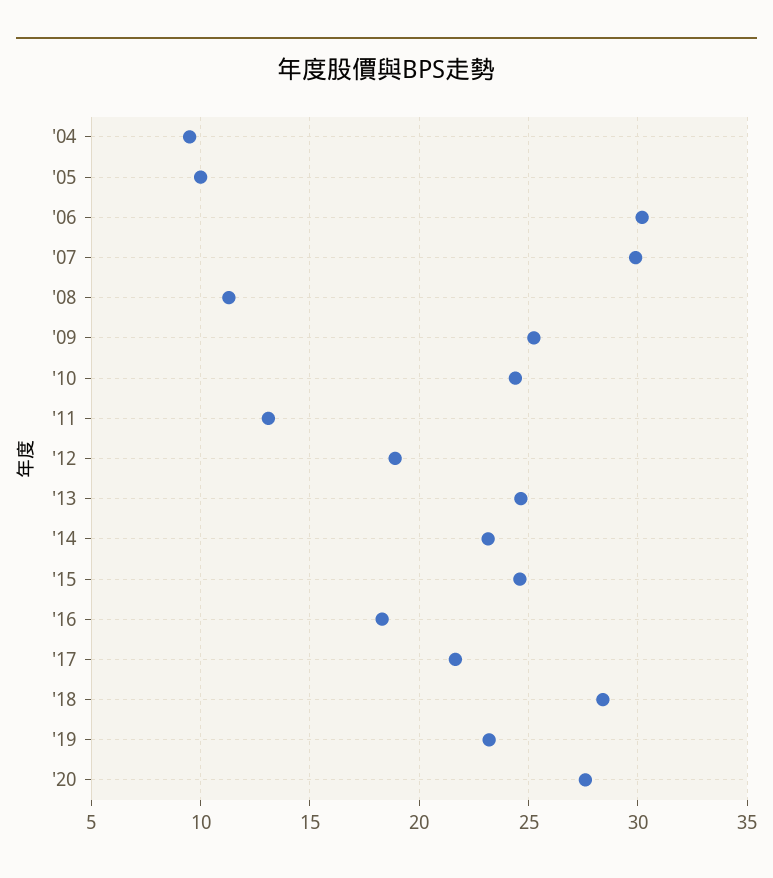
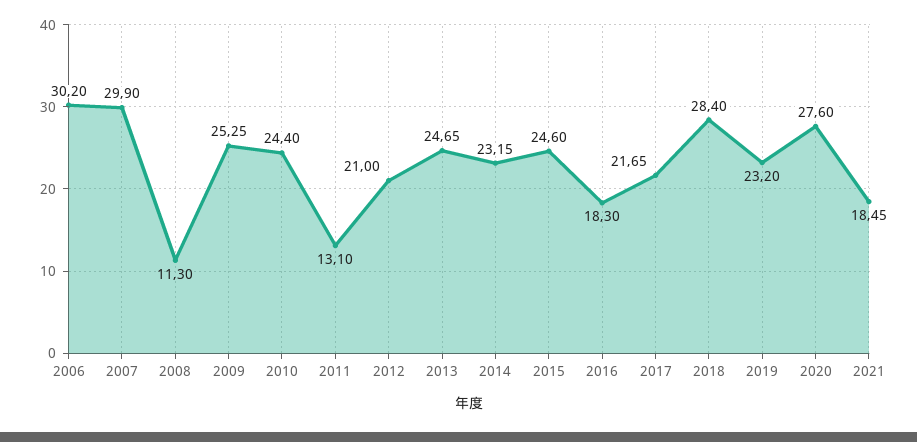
'04: 9.5 -> none
'05: 10 -> none
'12: 19 -> 21
2021: none -> 18.45

